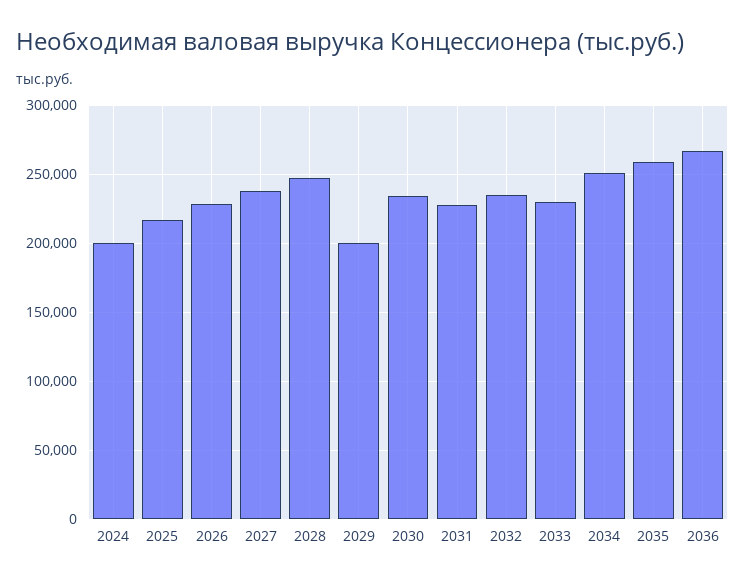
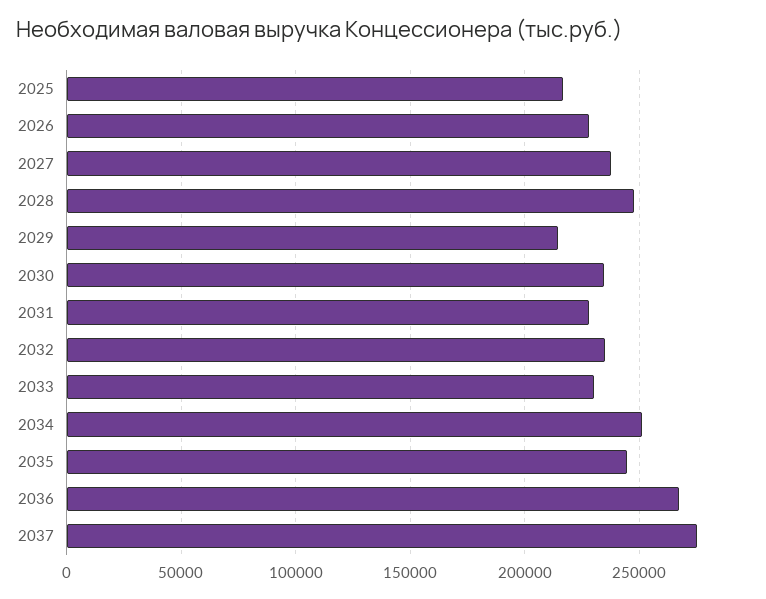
2024: 200000 -> none
2029: 200000 -> 215000
2035: 260000 -> 245000
2037: none -> 275000

